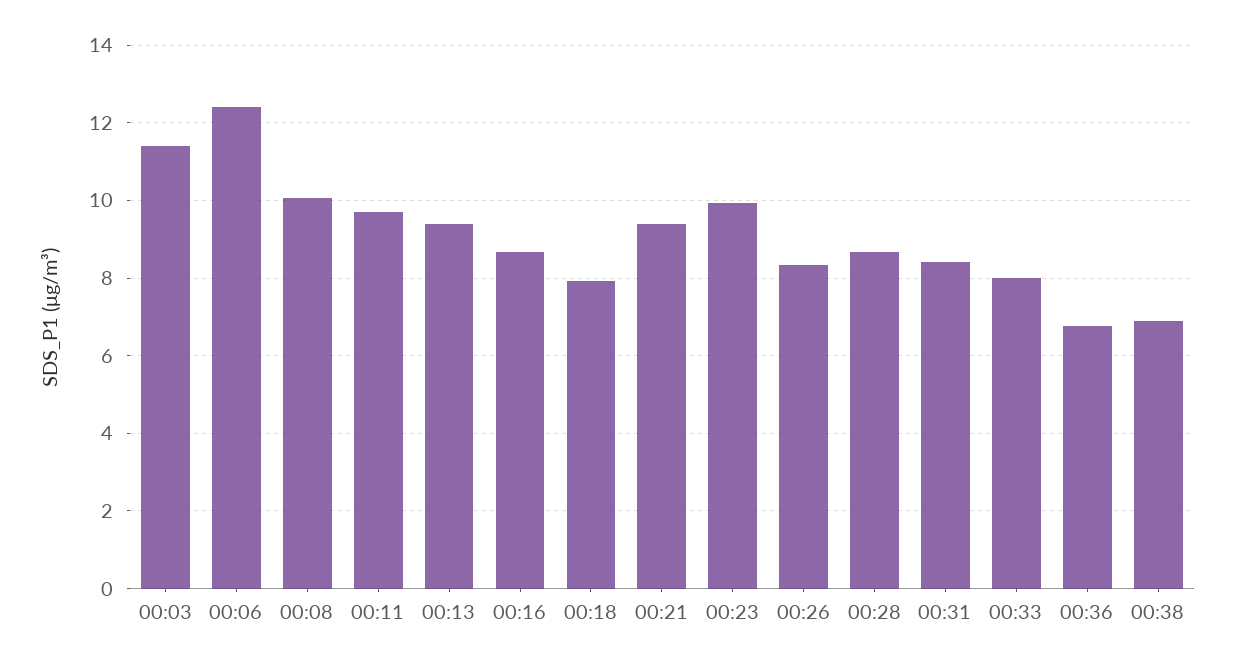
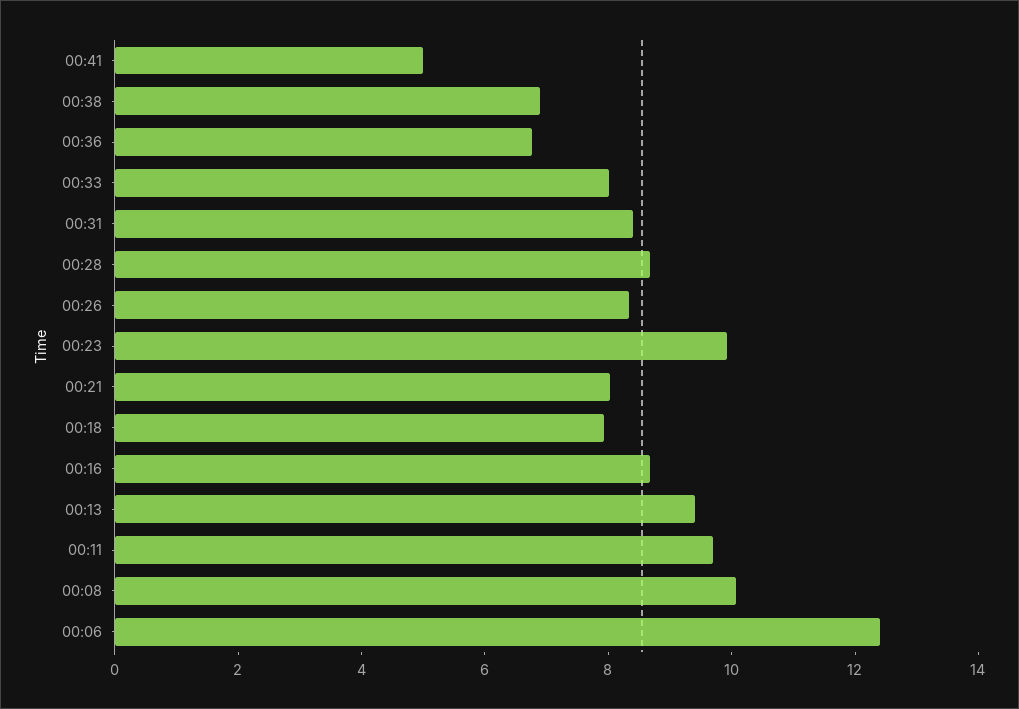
00:03: 11.4 -> none
00:21: 9.4 -> 8
00:41: none -> 5

